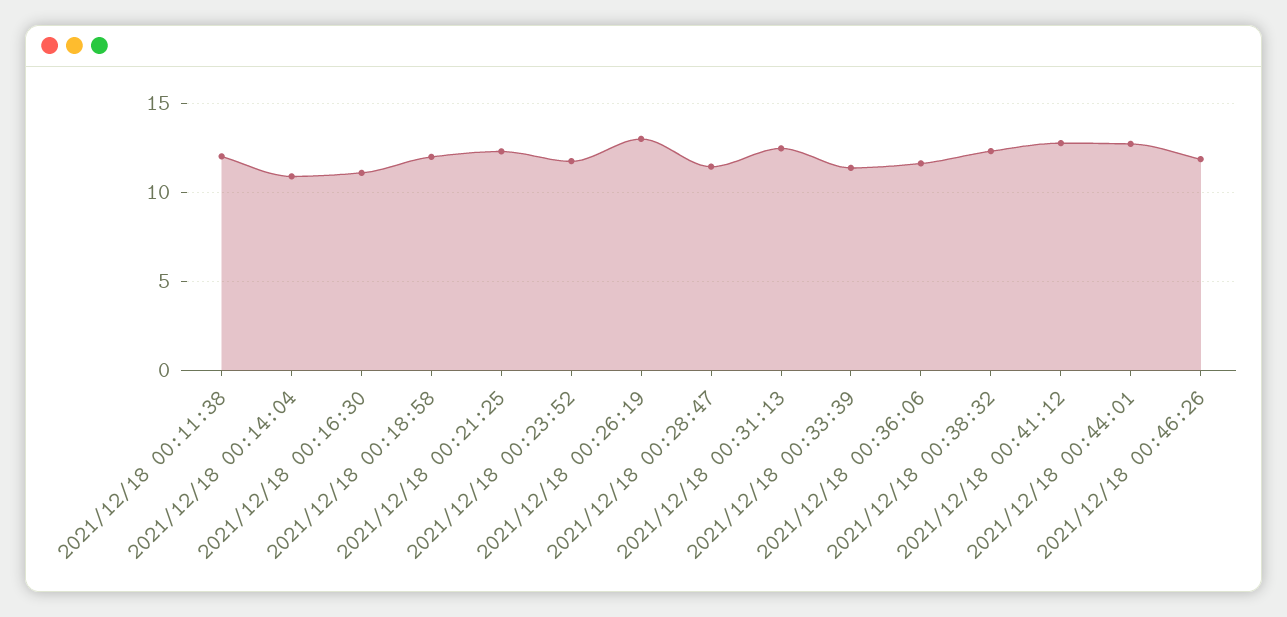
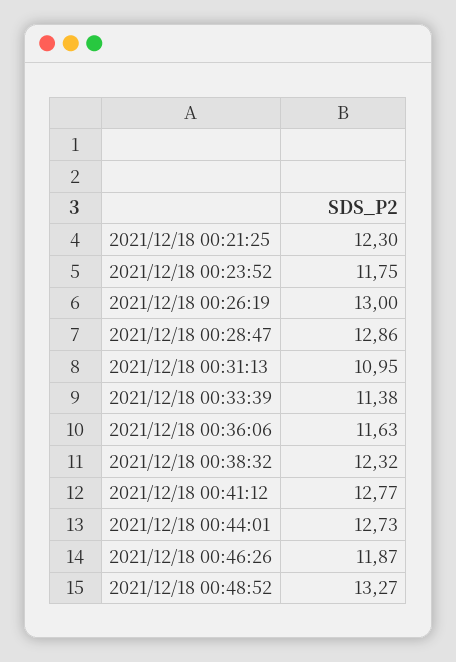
2021/12/18 00:11:38: 12 -> none
2021/12/18 00:14:04: 11 -> none
2021/12/18 00:16:30: 11 -> none
2021/12/18 00:18:58: 12 -> none
2021/12/18 00:28:47: 11.5 -> 12.86
2021/12/18 00:31:13: 12.5 -> 10.95
2021/12/18 00:48:52: none -> 13.27

